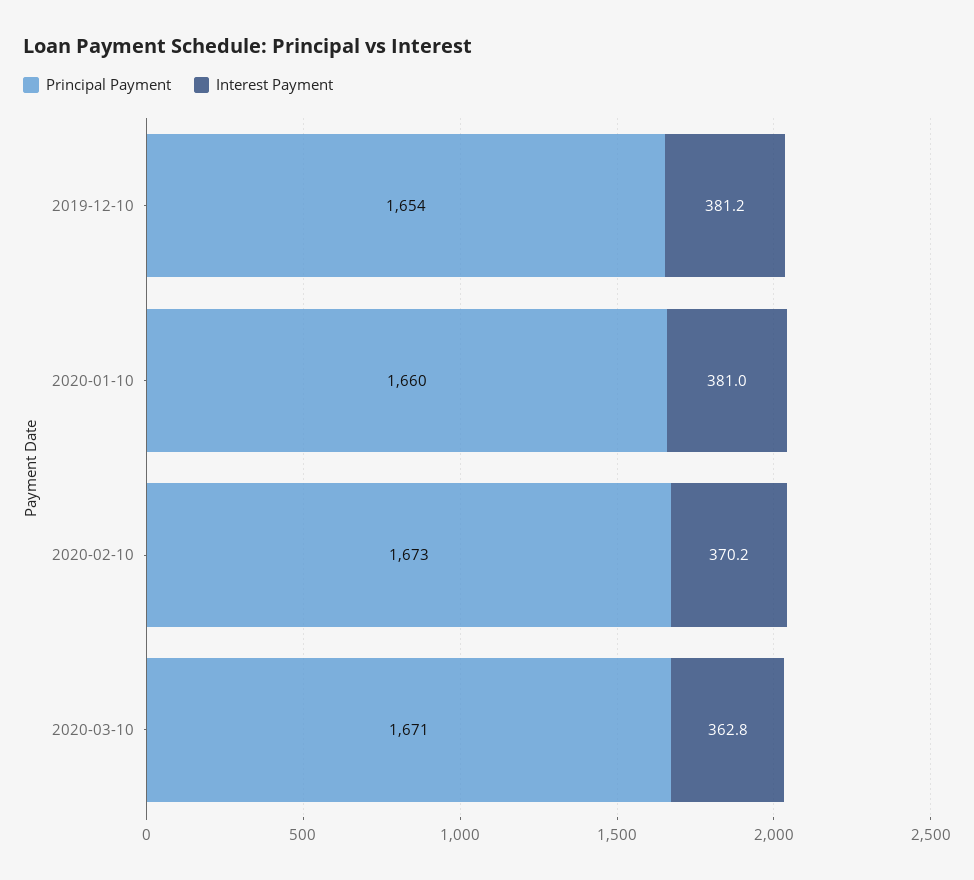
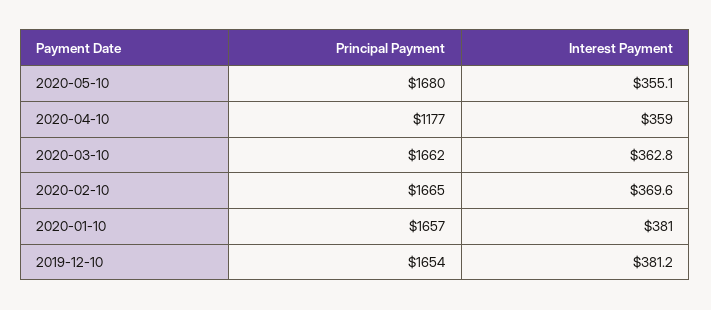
Principal Payment, 2020-01-10: 1660 -> 1657
Principal Payment, 2020-02-10: 1673 -> 1665
Interest Payment, 2020-02-10: 370.2 -> 369.6
Principal Payment, 2020-03-10: 1671 -> 1662
Principal Payment, 2020-05-10: none -> 1680
Interest Payment, 2020-05-10: none -> 355.1
Principal Payment, 2020-04-10: none -> 1177
Interest Payment, 2020-04-10: none -> 359

